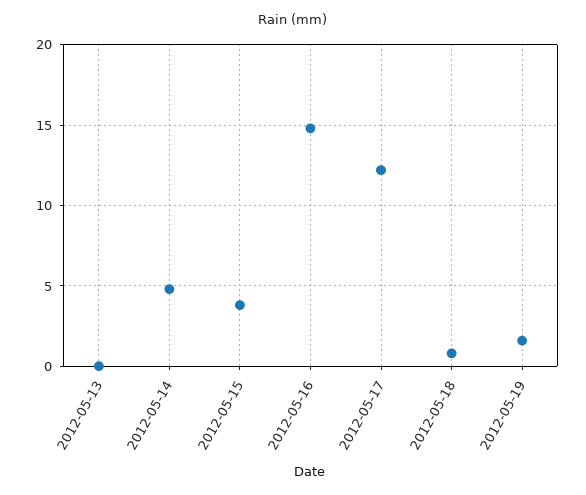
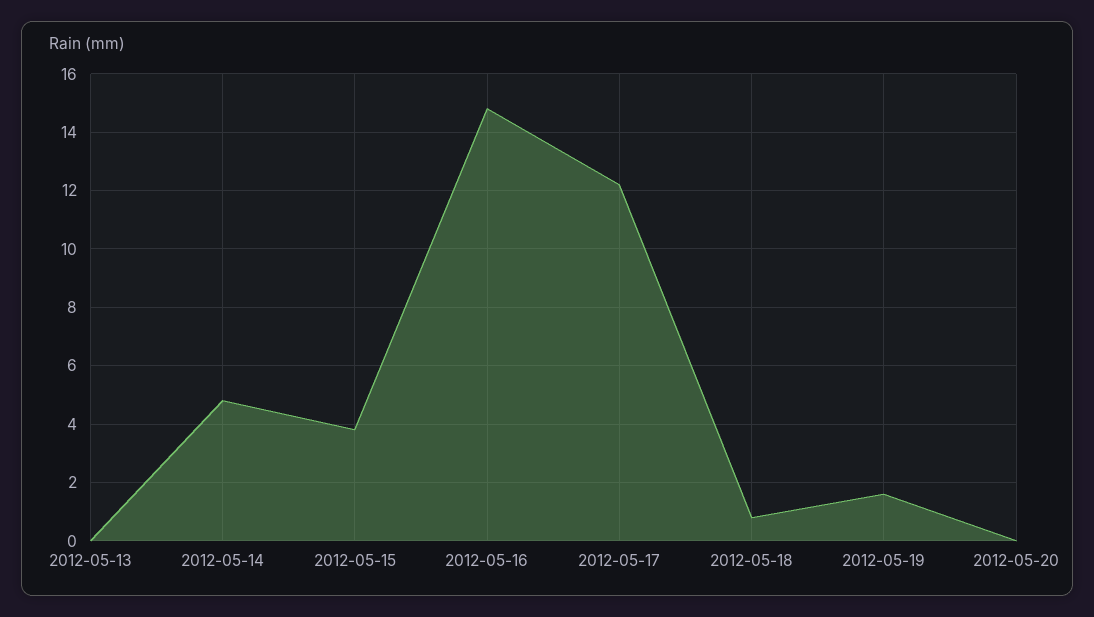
2012-05-20: none -> 0

